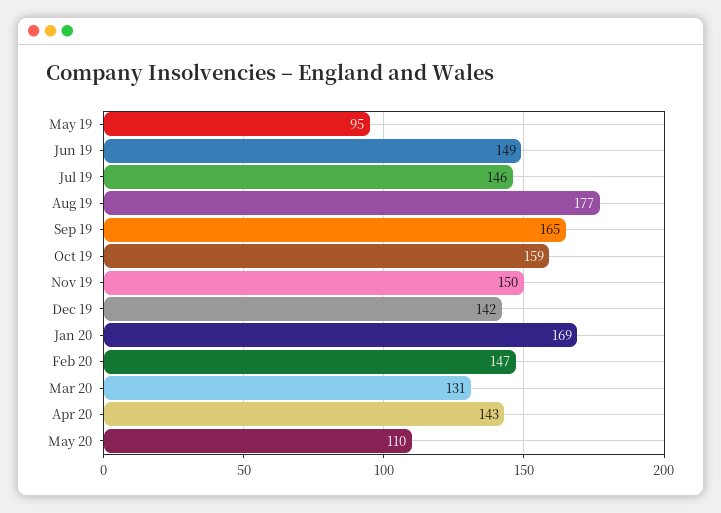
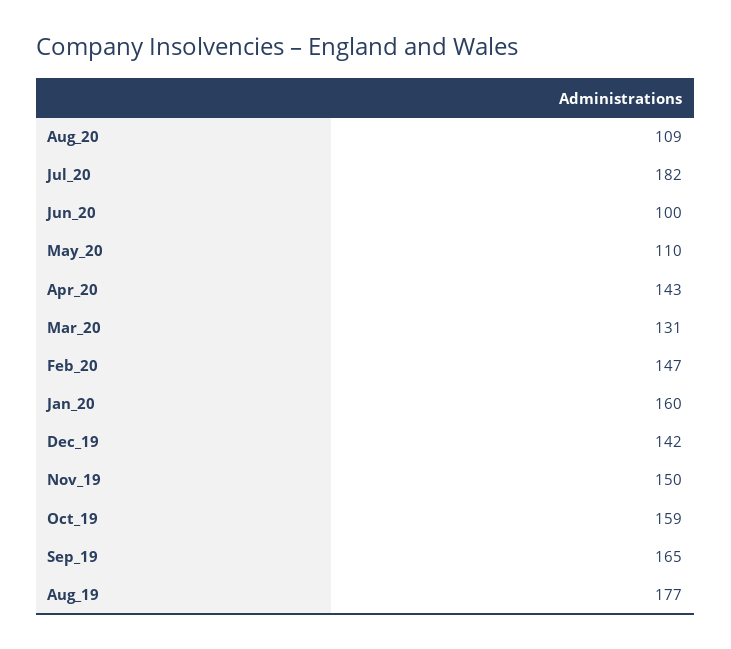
May 19: 95 -> none
Jun 19: 149 -> none
Jul 19: 146 -> none
Jan 20: 169 -> 160
Aug_20: none -> 109
Jul_20: none -> 182
Jun_20: none -> 100

